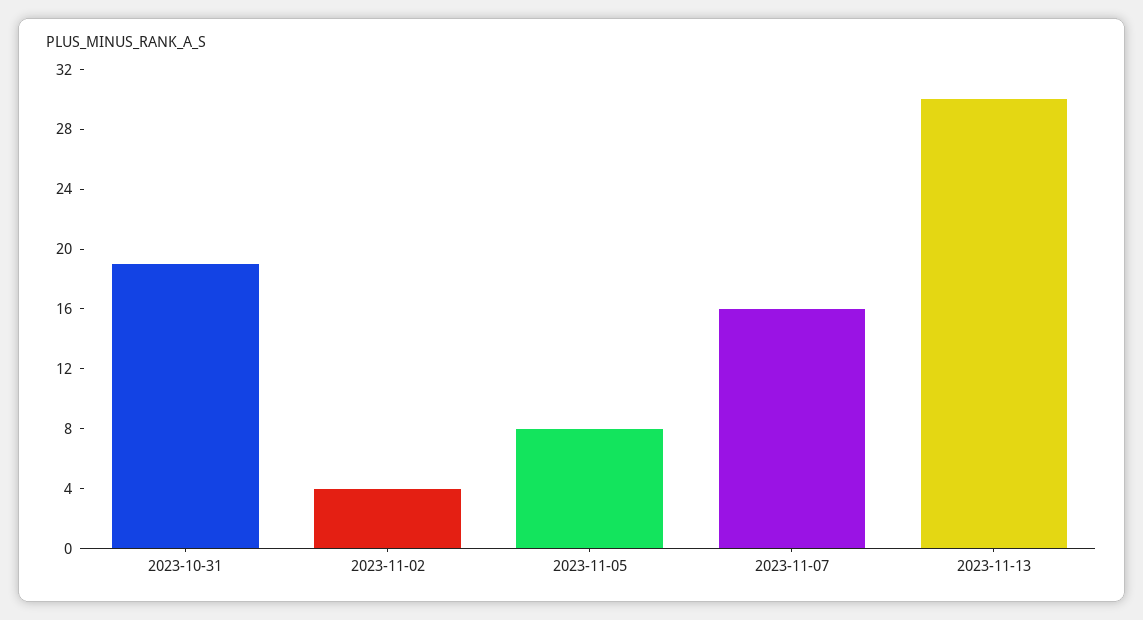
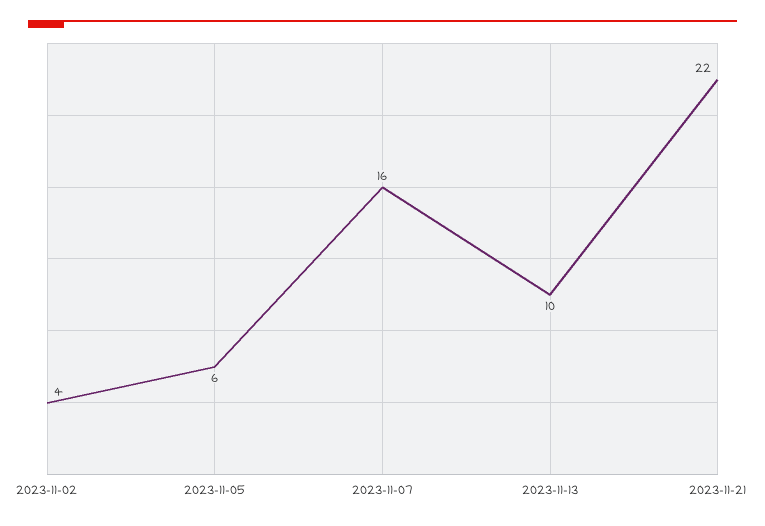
2023-10-31: 19 -> none
2023-11-05: 8 -> 6
2023-11-13: 30 -> 10
2023-11-21: none -> 22

